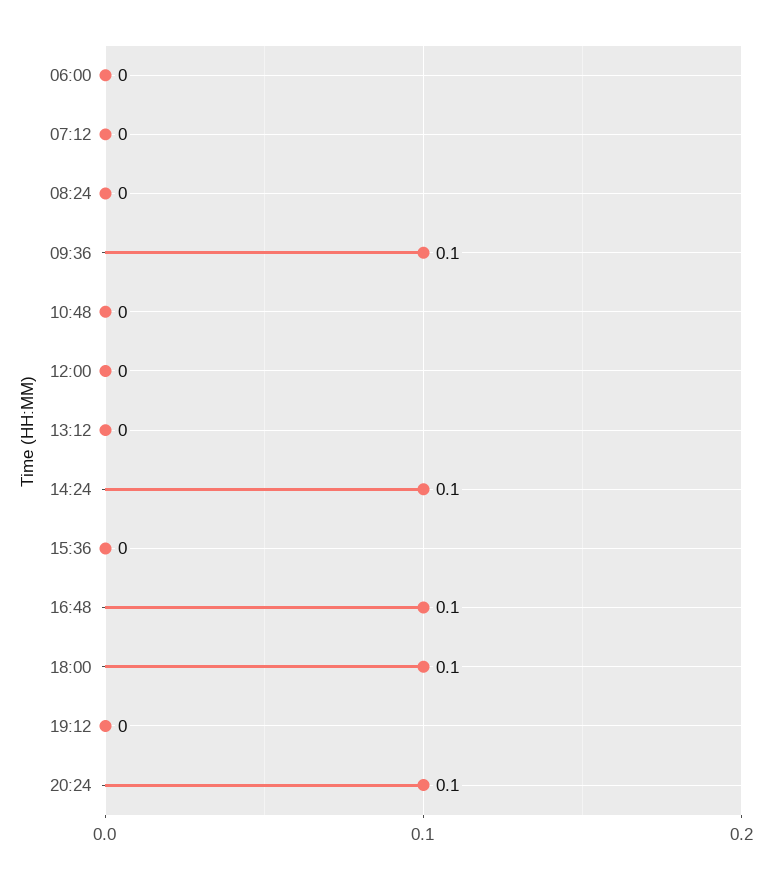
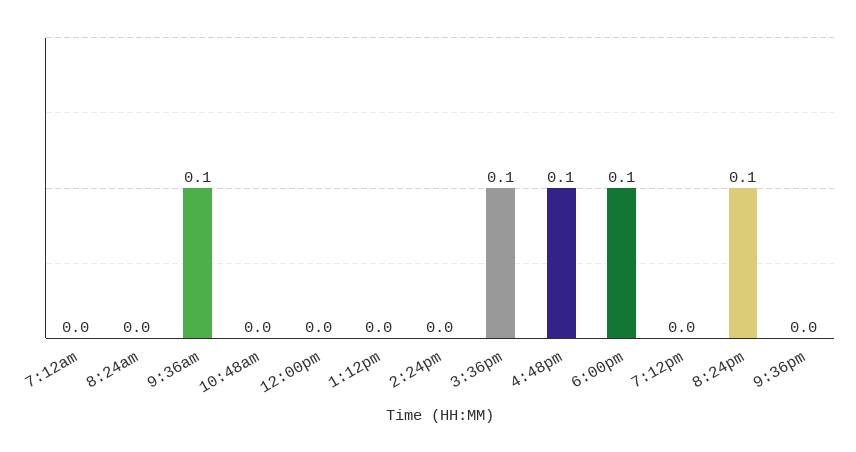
06:00: 0 -> none
14:24: 0.1 -> 0
15:36: 0 -> 0.1
9:36pm: none -> 0

